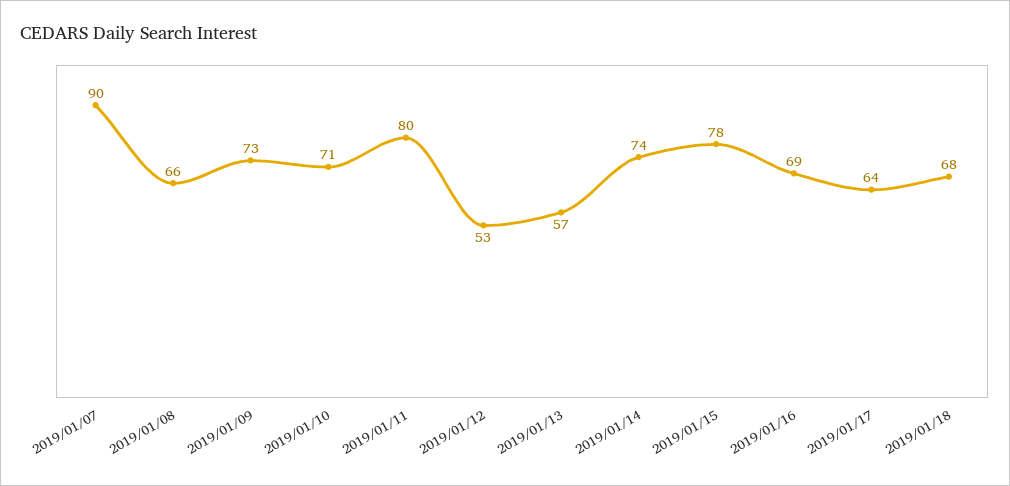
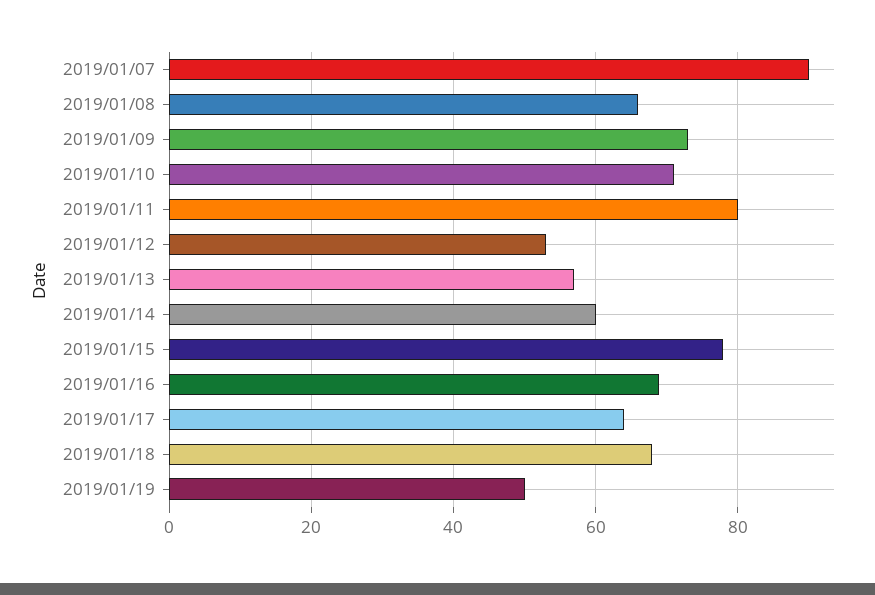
2019/01/14: 74 -> 60
2019/01/19: none -> 50

